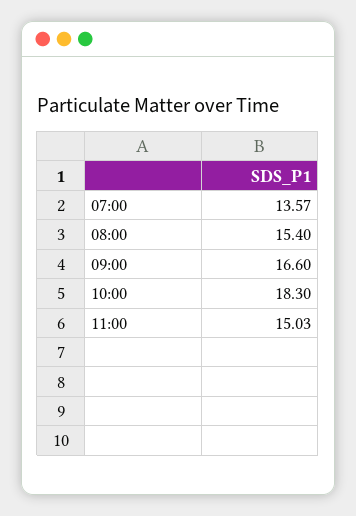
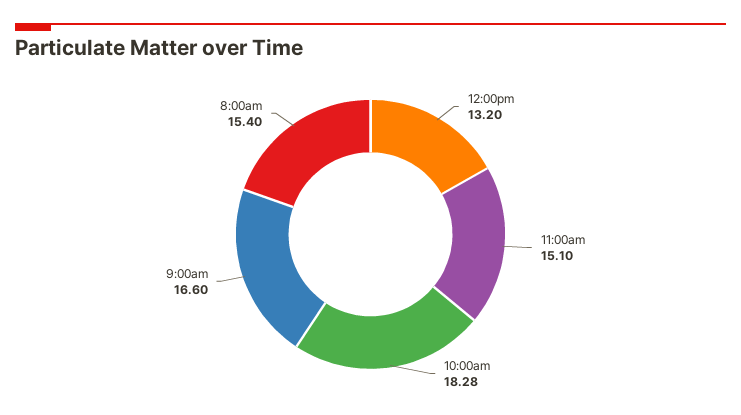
07:00: 13.57 -> none
10:00: 18.3 -> 18.28
11:00: 15.03 -> 15.1
12:00pm: none -> 13.2

